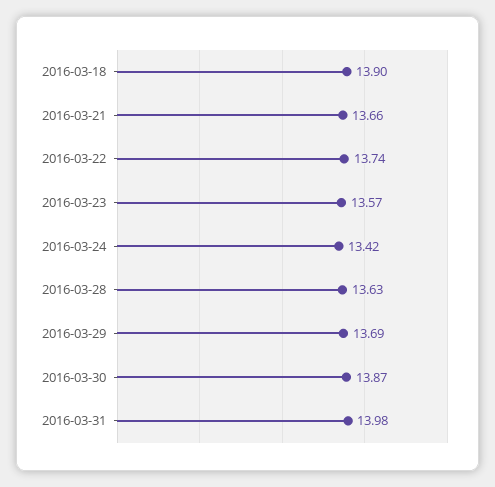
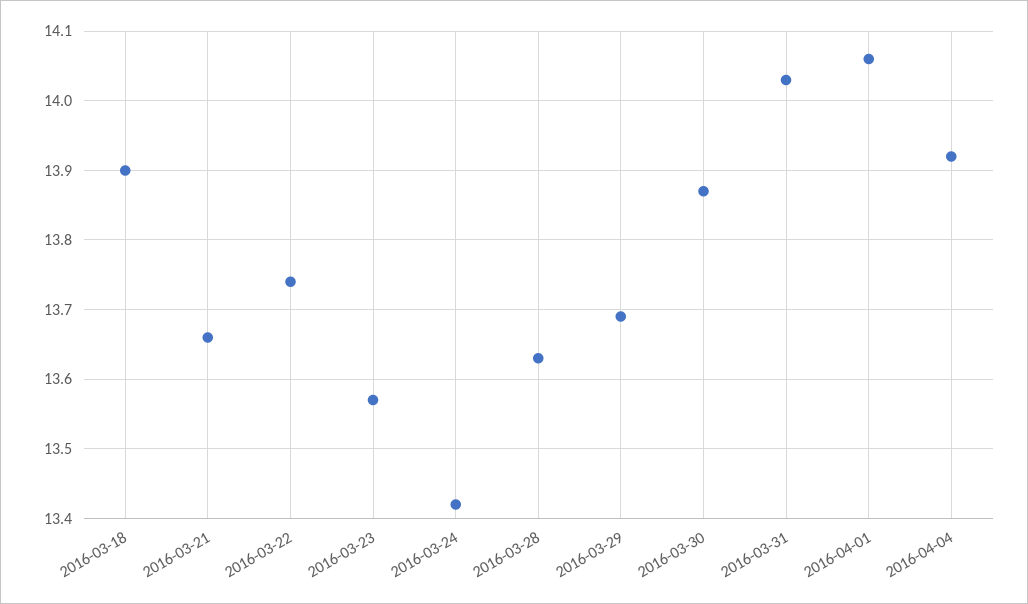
2016-03-31: 13.98 -> 14.03
2016-04-01: none -> 14.06
2016-04-04: none -> 13.92

